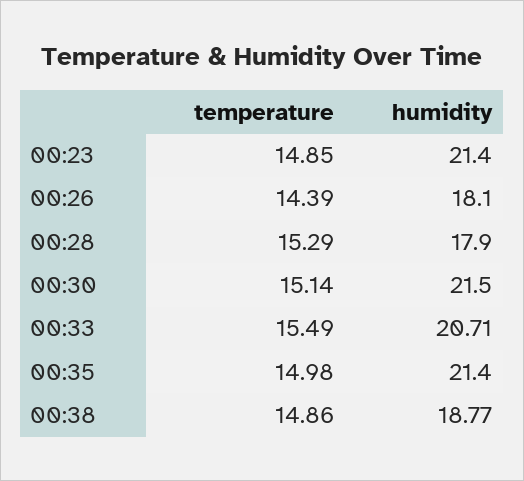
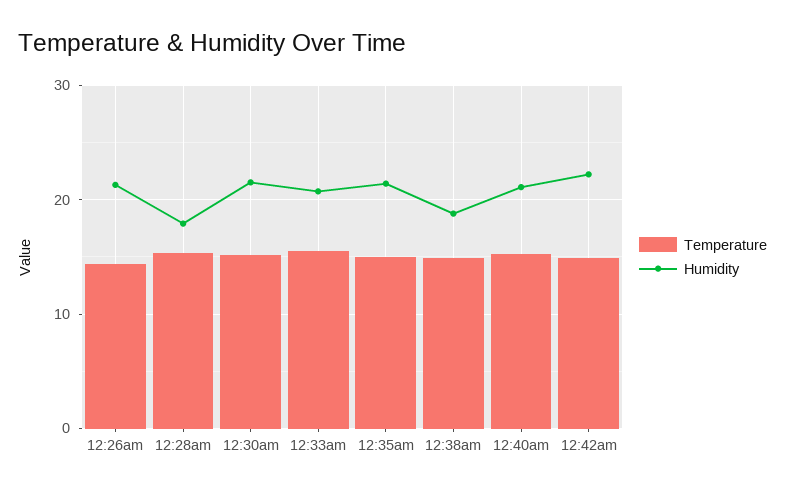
temperature, 00:23: 14.85 -> none
humidity, 00:23: 21.4 -> none
humidity, 00:26: 18.1 -> 21
temperature, 12:40am: none -> 15
humidity, 12:40am: none -> 21
temperature, 12:42am: none -> 15
humidity, 12:42am: none -> 22

